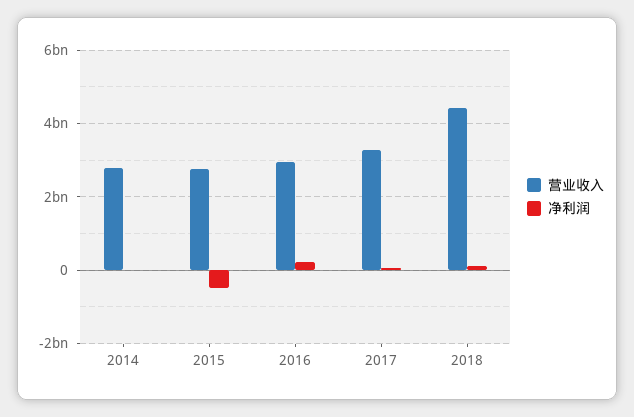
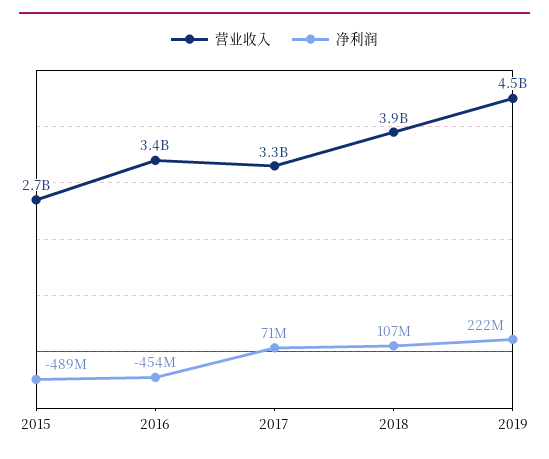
营业收入, 2014: 2800000000 -> none
净利润, 2014: 0 -> none
营业收入, 2016: 3000000000 -> 3400000000
净利润, 2016: 200000000 -> -454000000
营业收入, 2018: 4400000000 -> 3900000000
营业收入, 2019: none -> 4500000000
净利润, 2019: none -> 222000000

